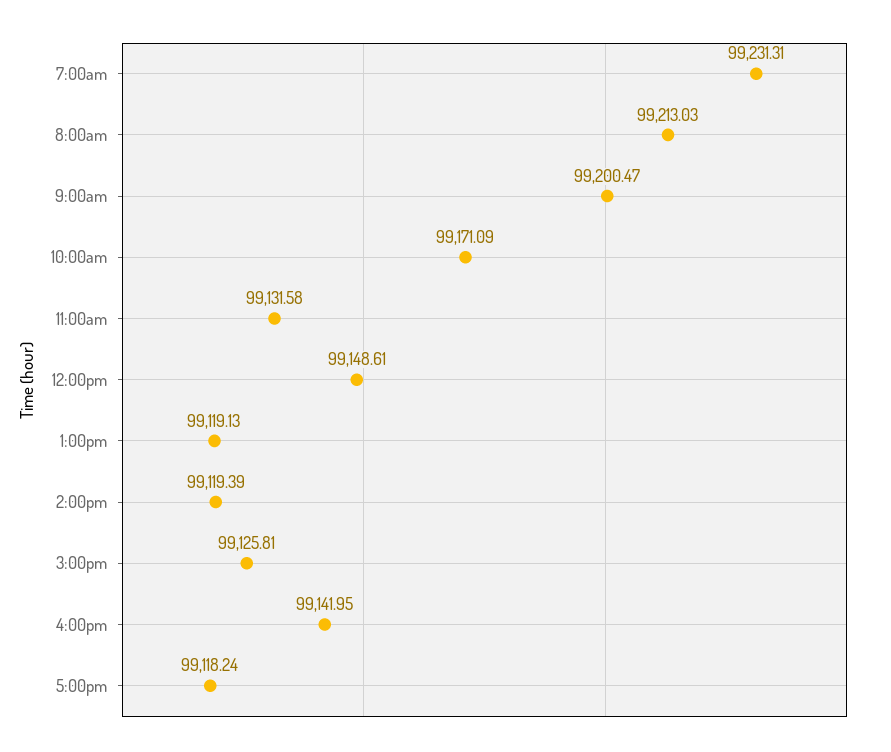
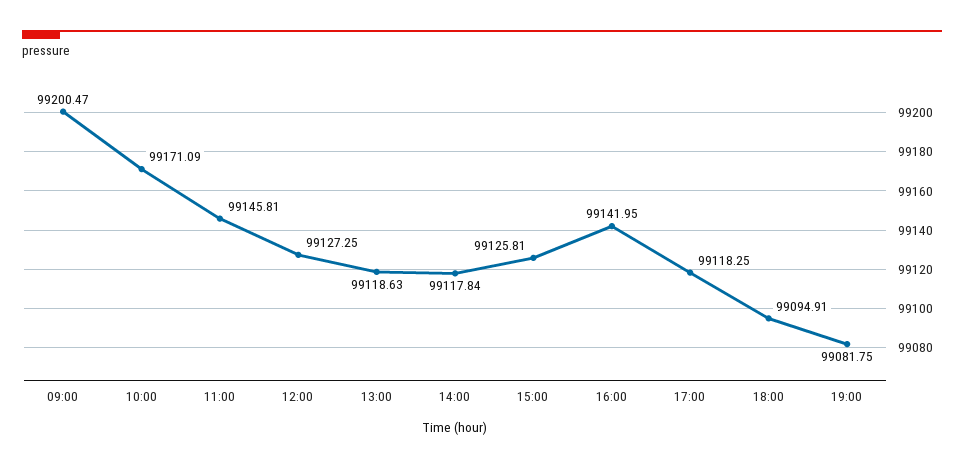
7:00am: 99231.31 -> none
8:00am: 99213.03 -> none
11:00am: 99131.58 -> 99145.81
12:00pm: 99148.61 -> 99127.25
1:00pm: 99119.13 -> 99118.63
2:00pm: 99119.39 -> 99117.84
5:00pm: 99118.24 -> 99118.25
18:00: none -> 99094.91
19:00: none -> 99081.75

